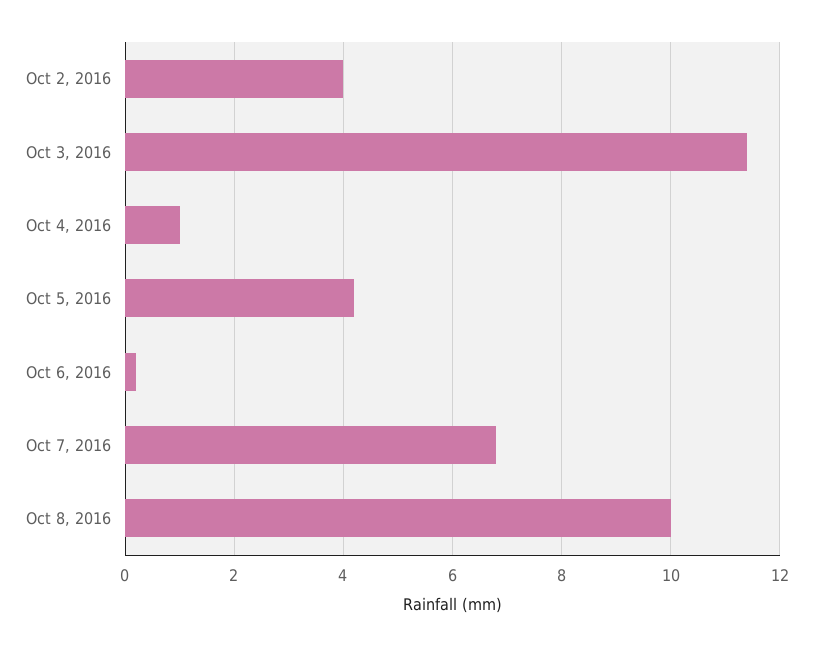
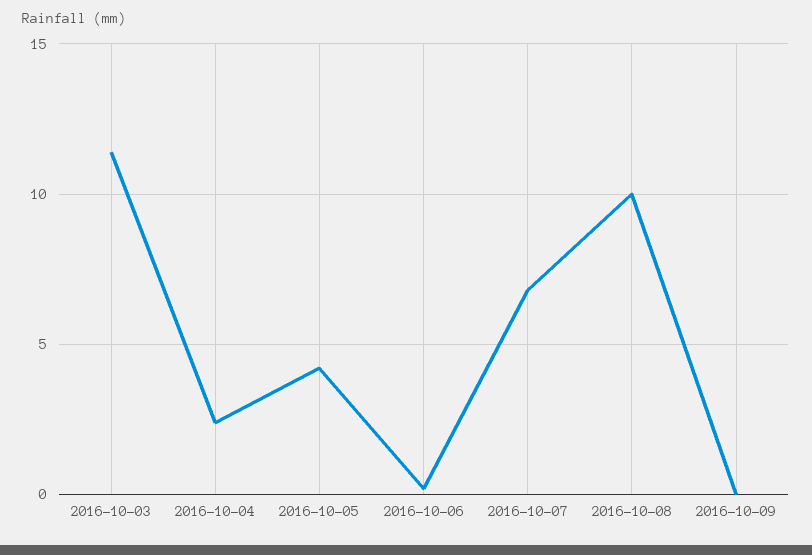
Oct 2, 2016: 4 -> none
Oct 4, 2016: 1 -> 2.5
2016-10-09: none -> 0

